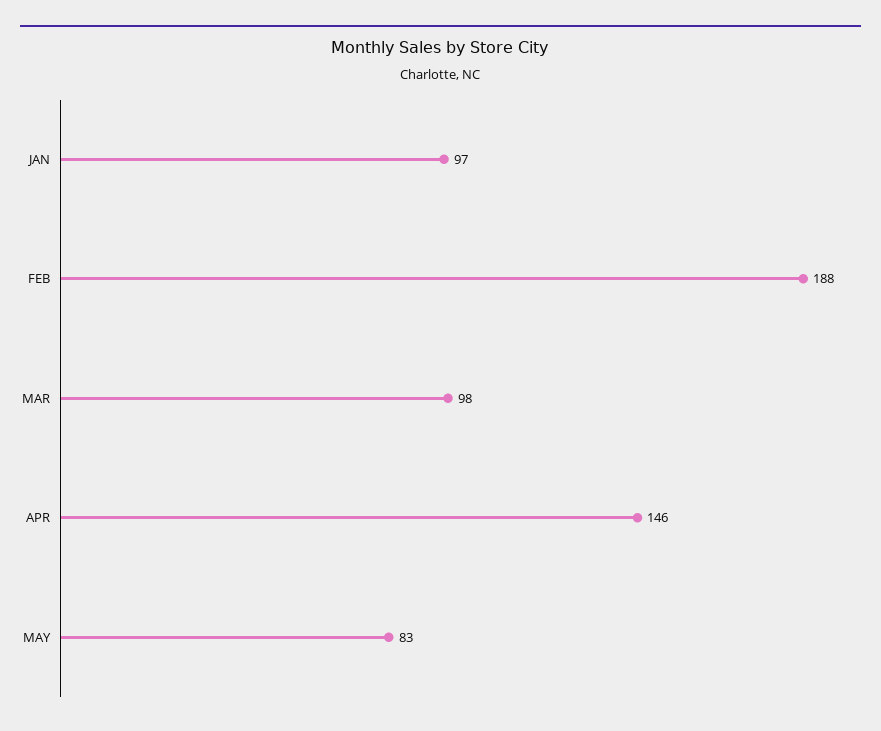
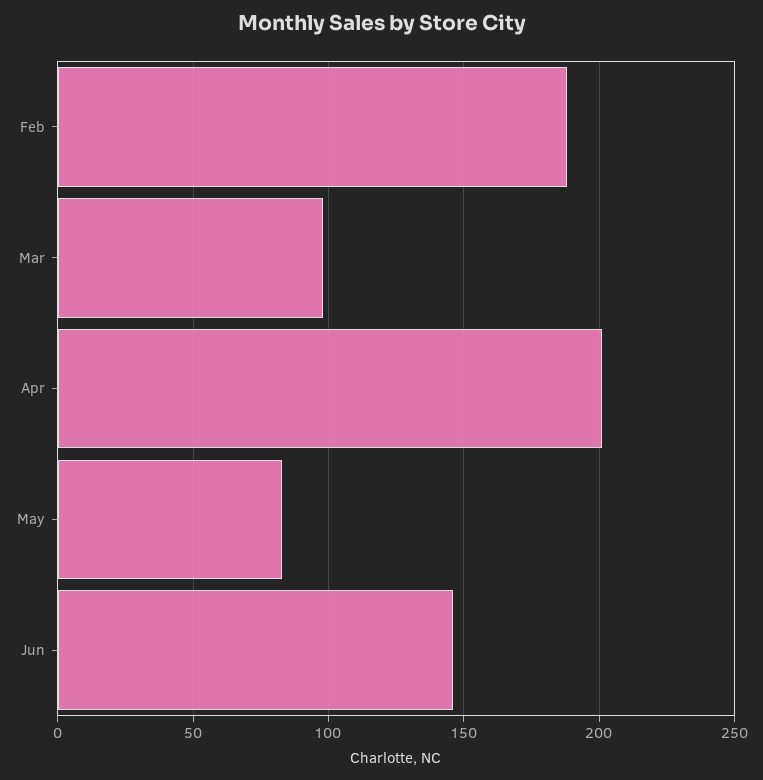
JAN: 97 -> none
APR: 146 -> 200
Jun: none -> 145

